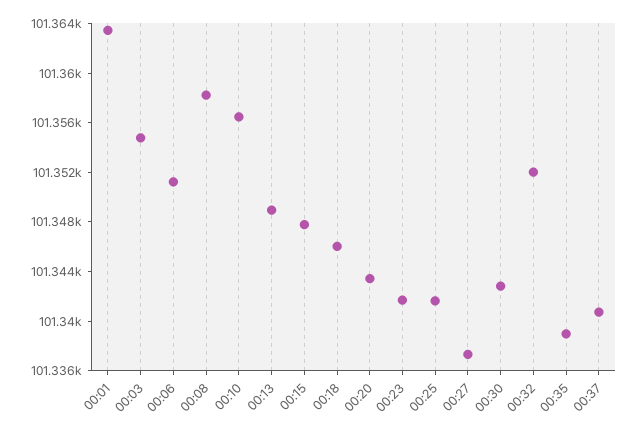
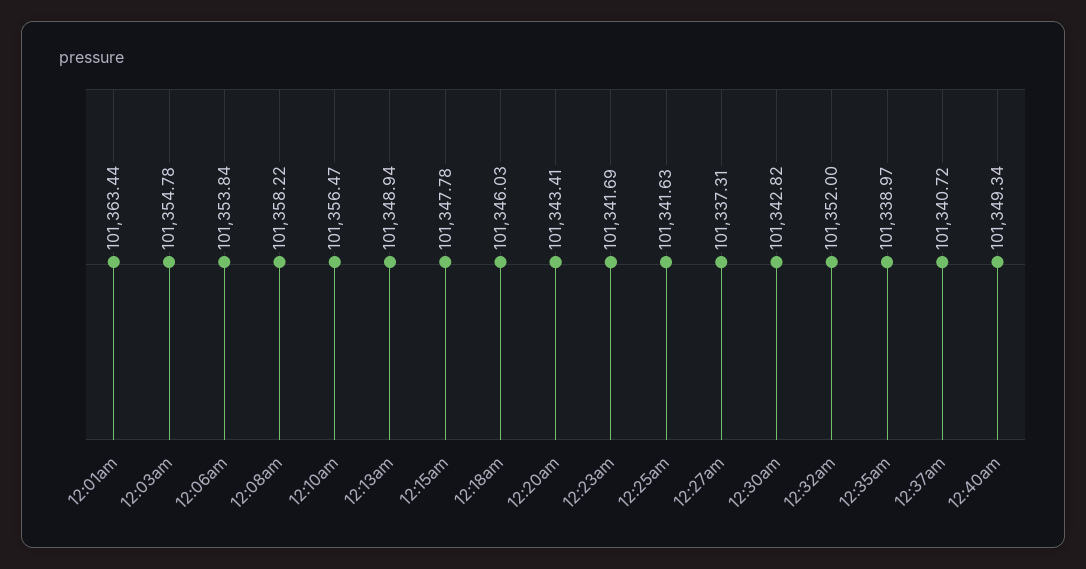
00:06: 101351 -> 101353.84
12:40am: none -> 101349.34

